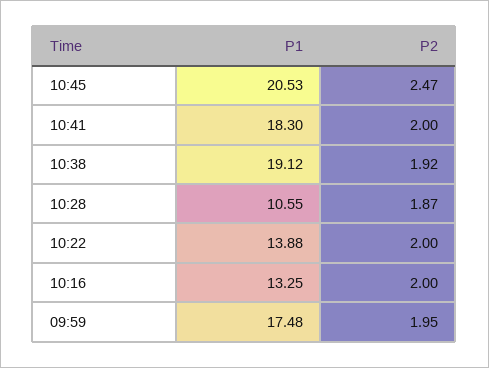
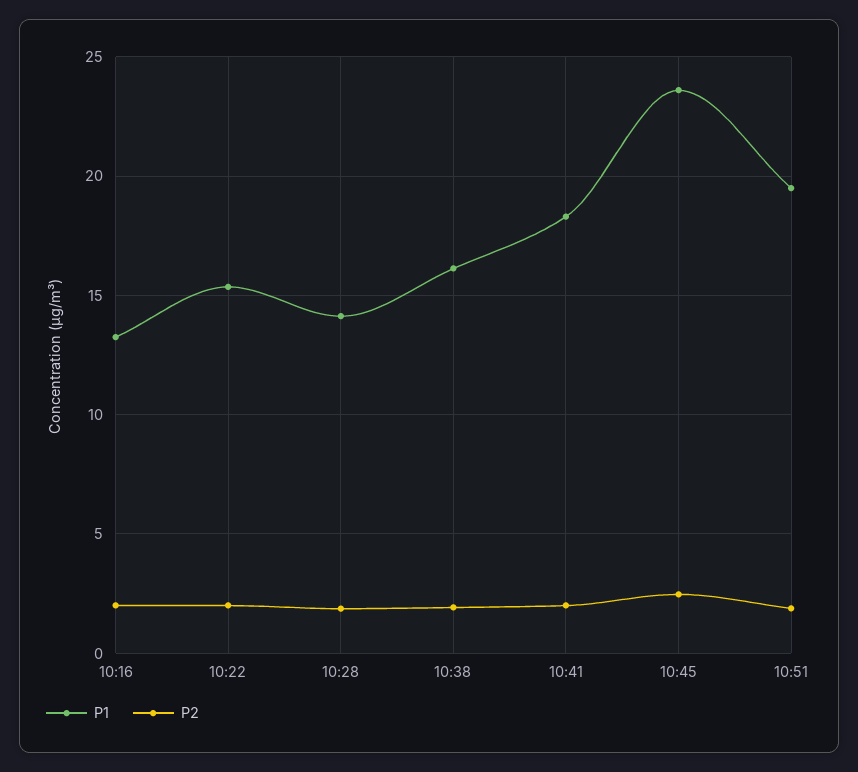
P1, 10:45: 20.53 -> 23.5
P1, 10:38: 19.12 -> 16
P1, 10:28: 10.55 -> 14
P1, 10:22: 13.88 -> 15.5
P1, 09:59: 17.48 -> none
P2, 09:59: 1.95 -> none
P1, 10:51: none -> 19.5
P2, 10:51: none -> 2

